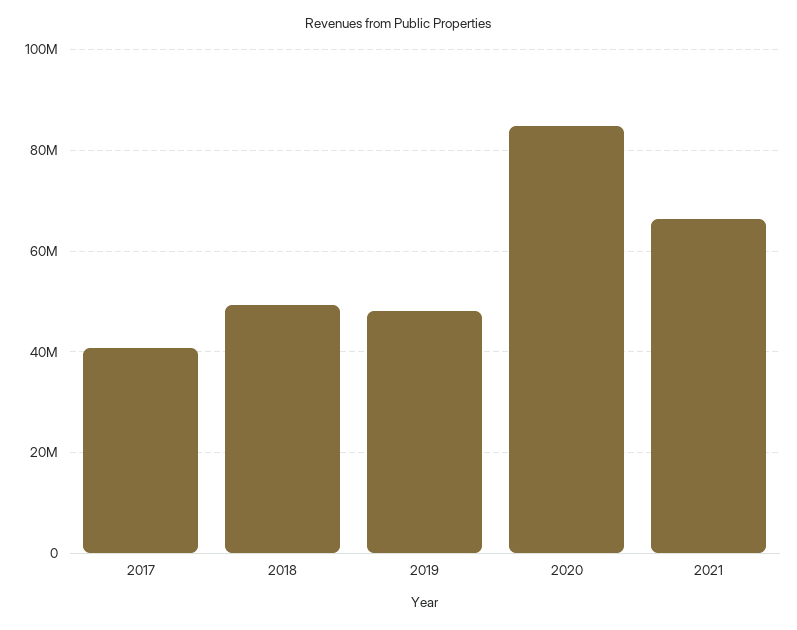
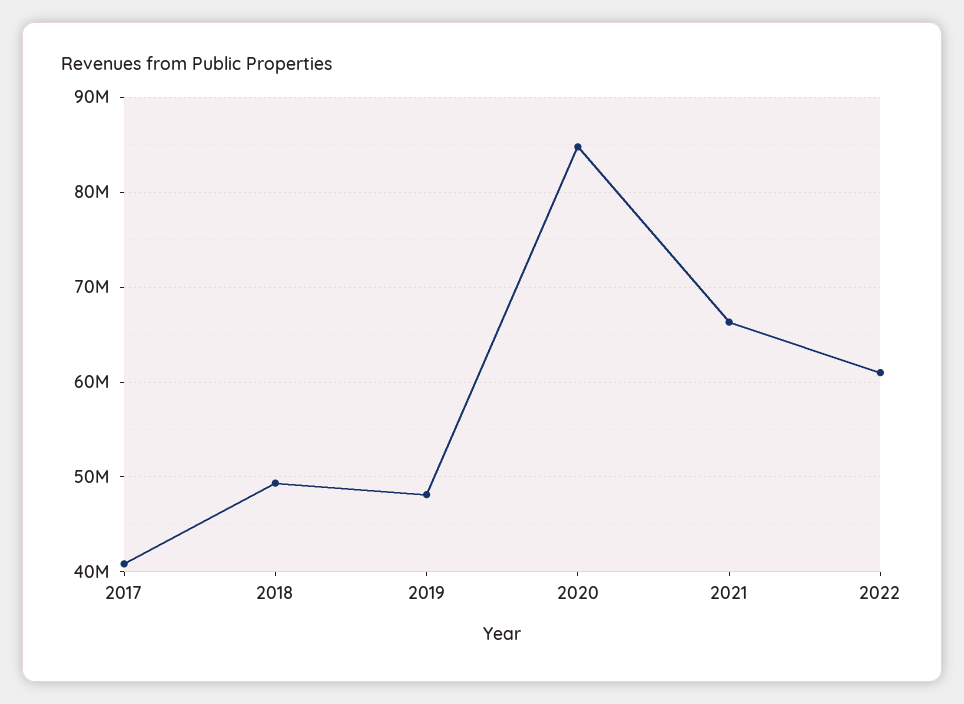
2022: none -> 61000000

